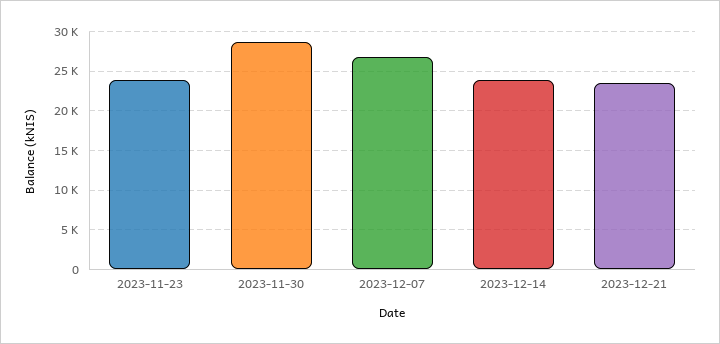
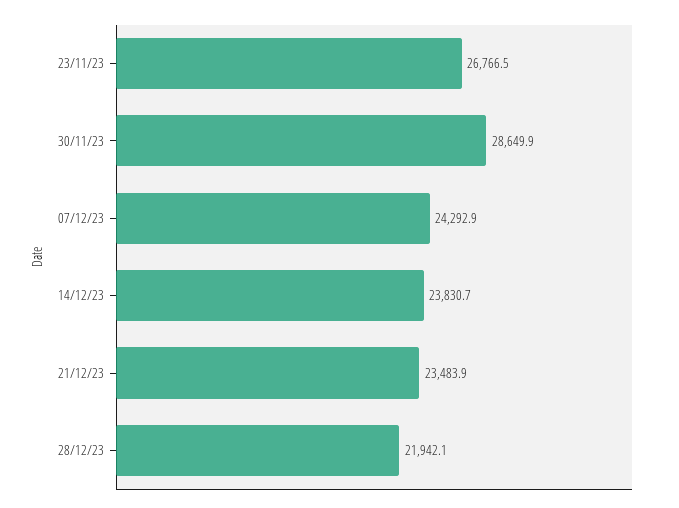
2023-11-23: 24000 -> 26766.5
2023-12-07: 27000 -> 24292.9
28/12/23: none -> 21942.1

